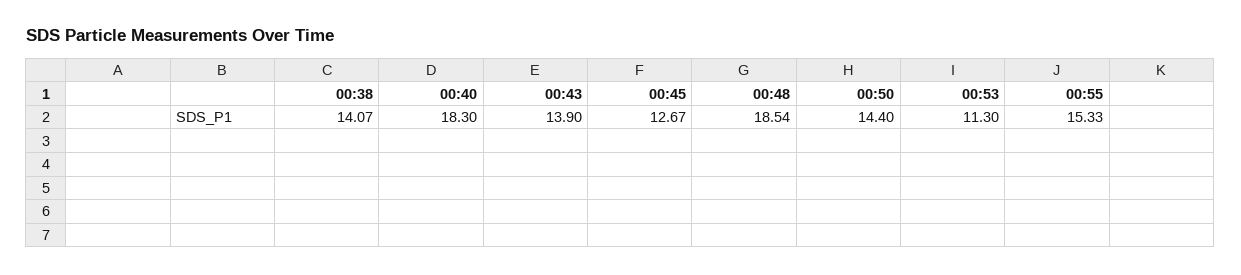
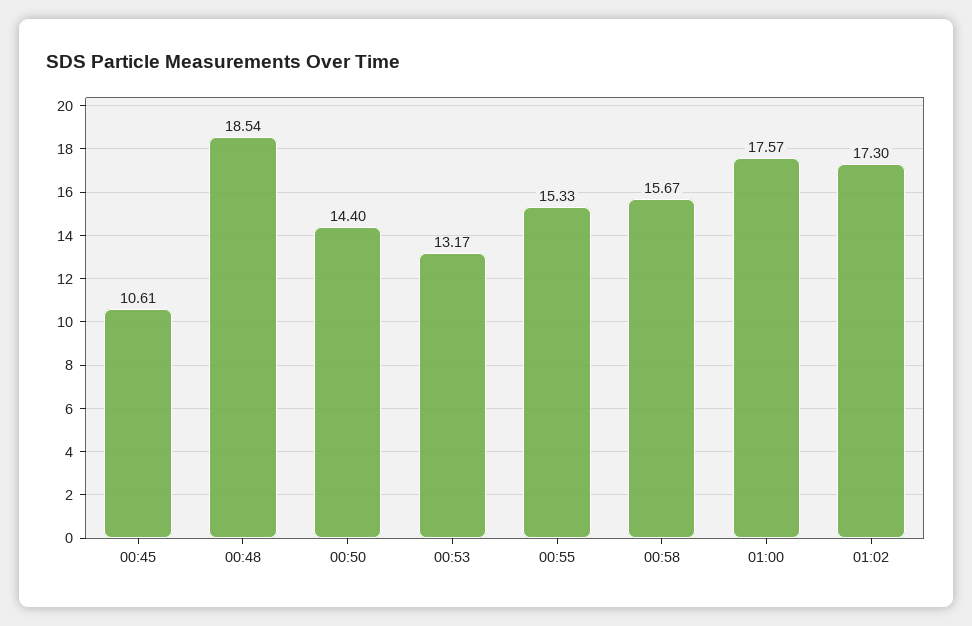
00:38: 14.07 -> none
00:40: 18.3 -> none
00:43: 13.9 -> none
00:45: 12.67 -> 10.61
00:53: 11.3 -> 13.17
00:58: none -> 15.67
01:00: none -> 17.57
01:02: none -> 17.3

